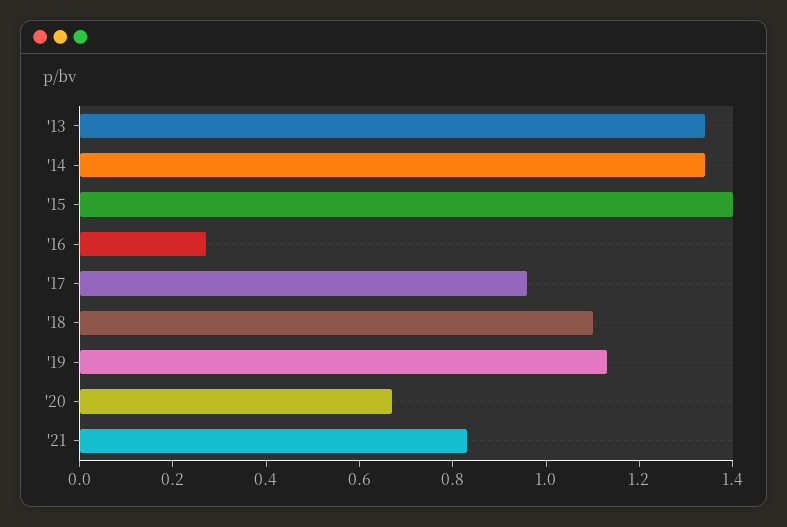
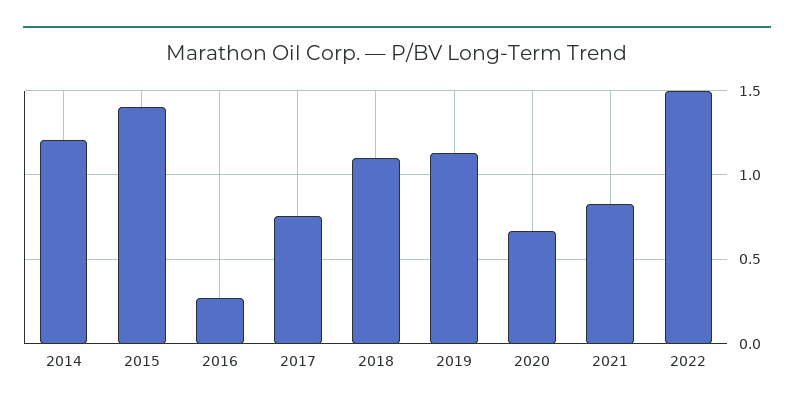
'13: 1.35 -> none
'14: 1.35 -> 1.2
'17: 0.95 -> 0.75
2022: none -> 1.5

